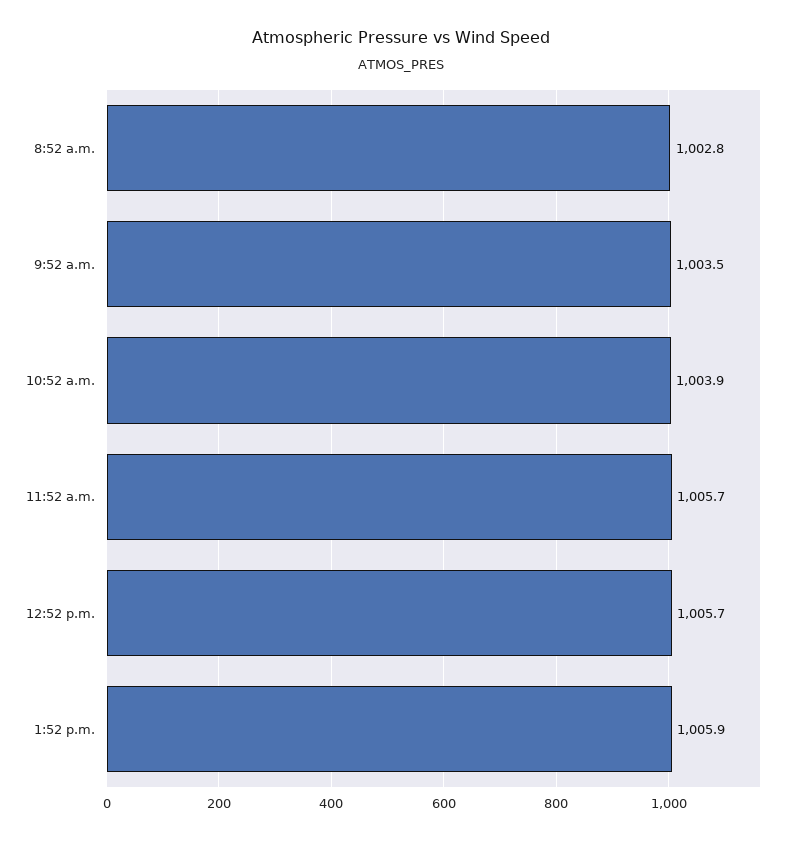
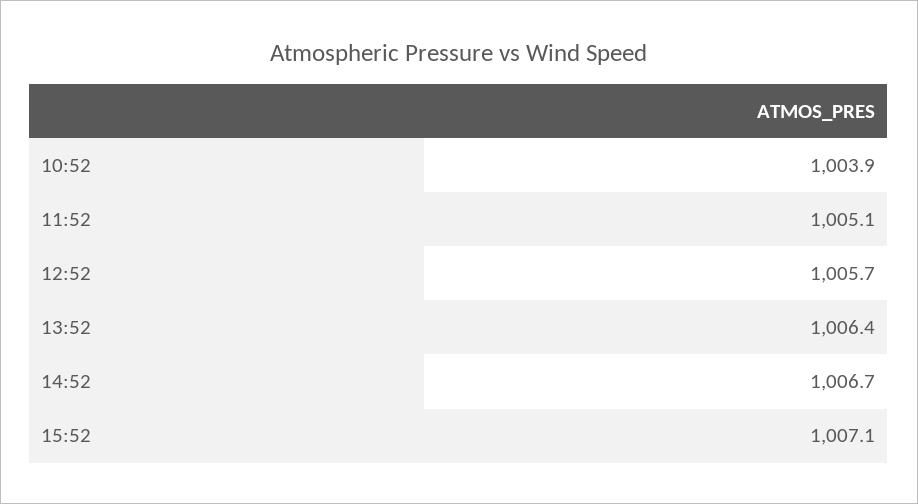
8:52 a.m.: 1002.8 -> none
9:52 a.m.: 1003.5 -> none
11:52 a.m.: 1005.7 -> 1005.1
1:52 p.m.: 1005.9 -> 1006.4
14:52: none -> 1006.7
15:52: none -> 1007.1

